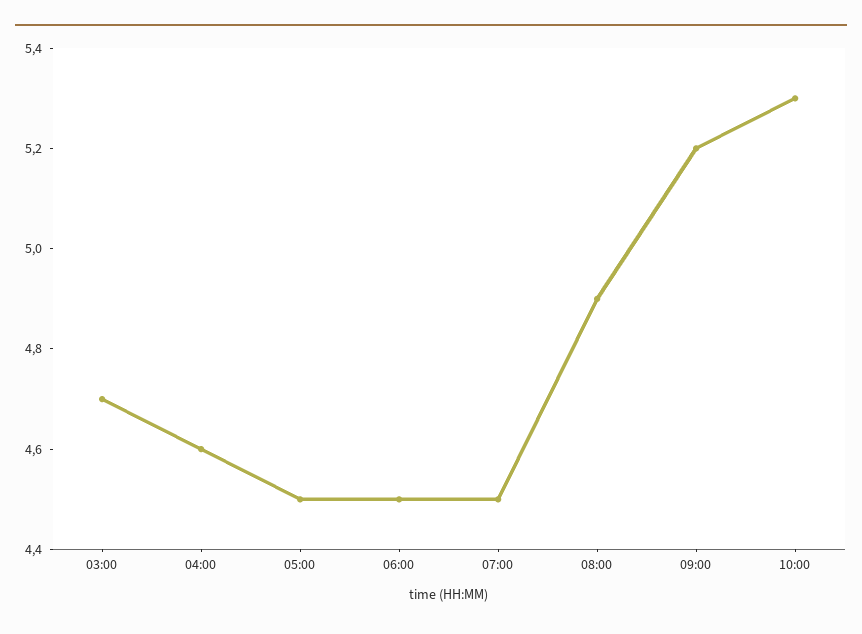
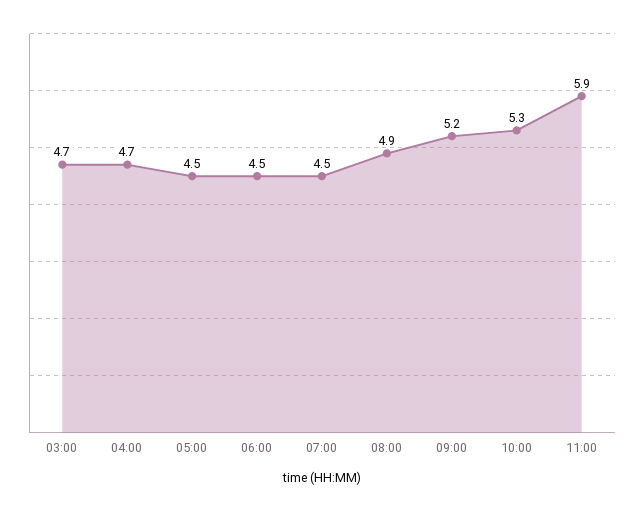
04:00: 4.6 -> 4.7
11:00: none -> 5.9

